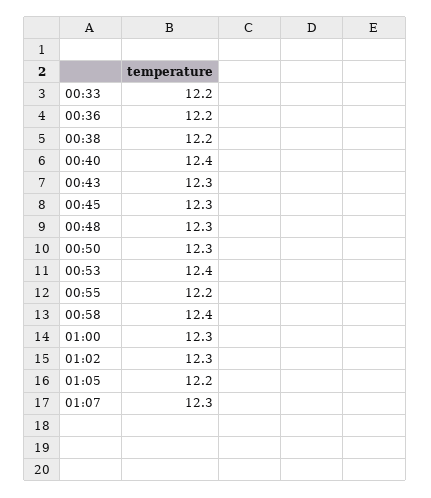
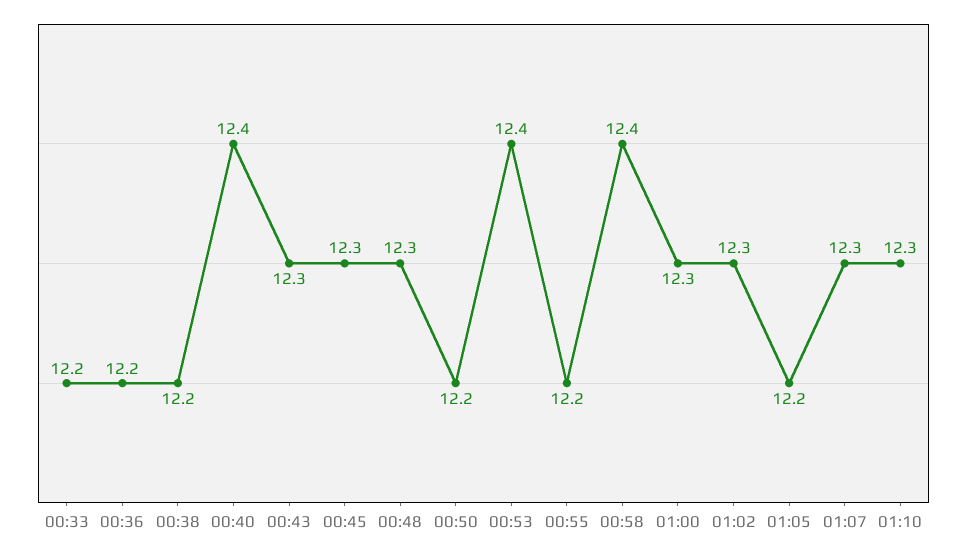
00:50: 12.3 -> 12.2
01:10: none -> 12.3

